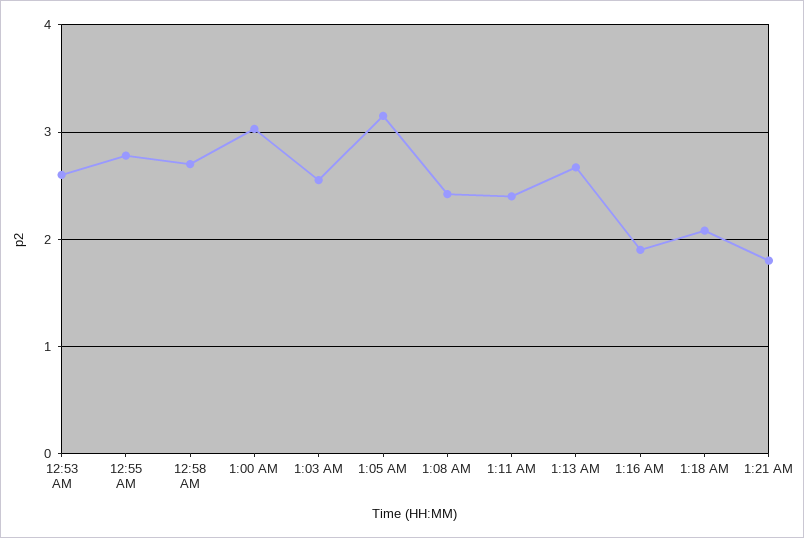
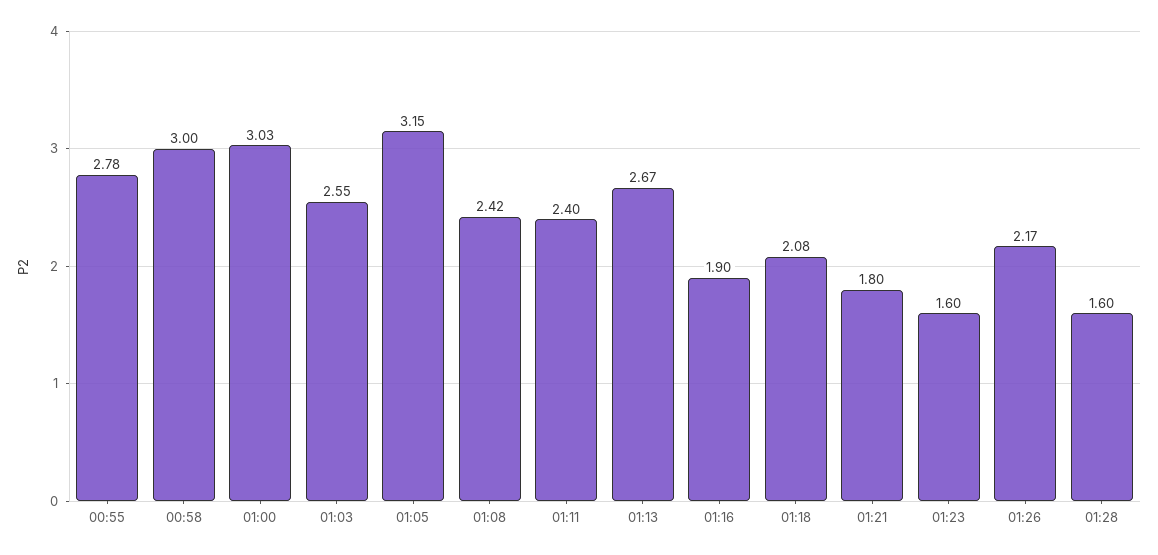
12:53 AM: 2.6 -> none
12:58 AM: 2.7 -> 3
01:23: none -> 1.6
01:26: none -> 2.17
01:28: none -> 1.6

